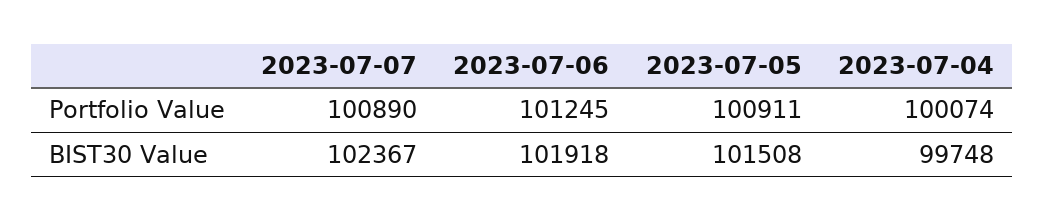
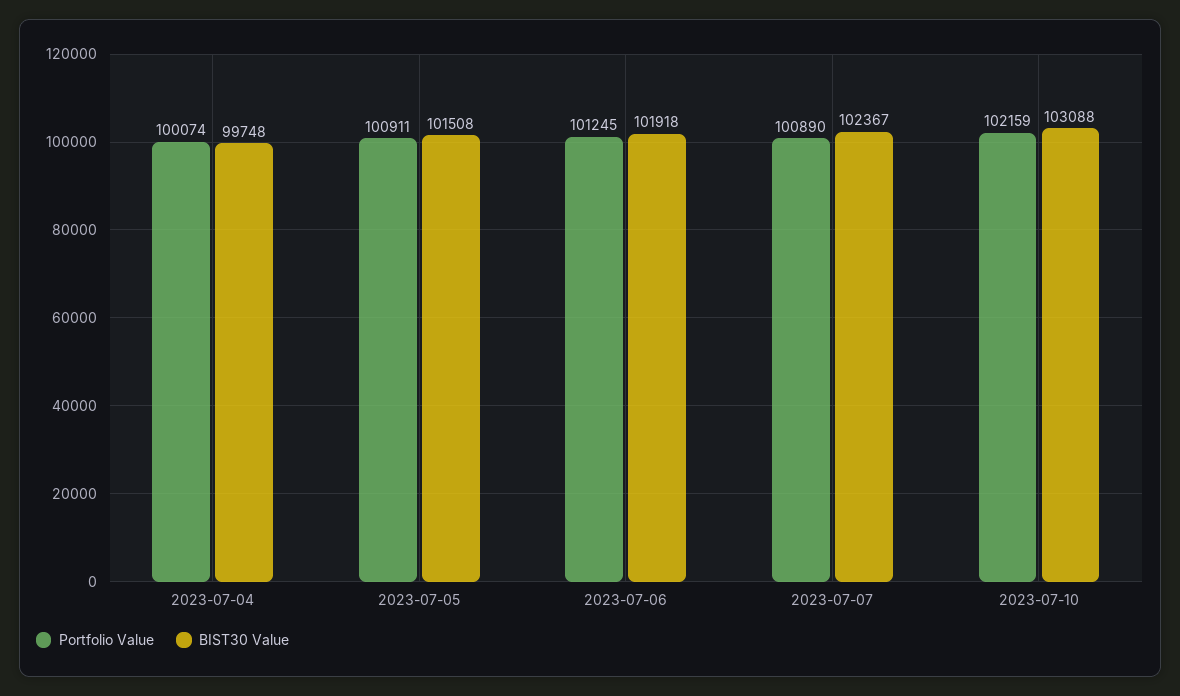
Portfolio Value, 2023-07-10: none -> 102159
BIST30 Value, 2023-07-10: none -> 103088

